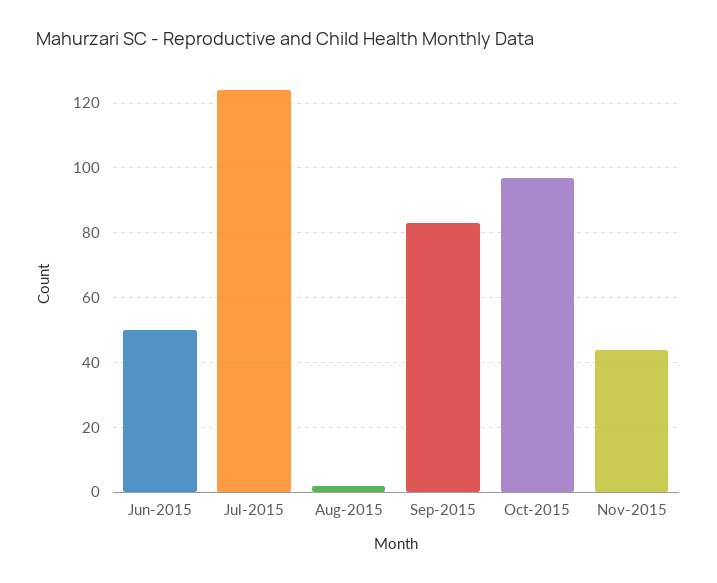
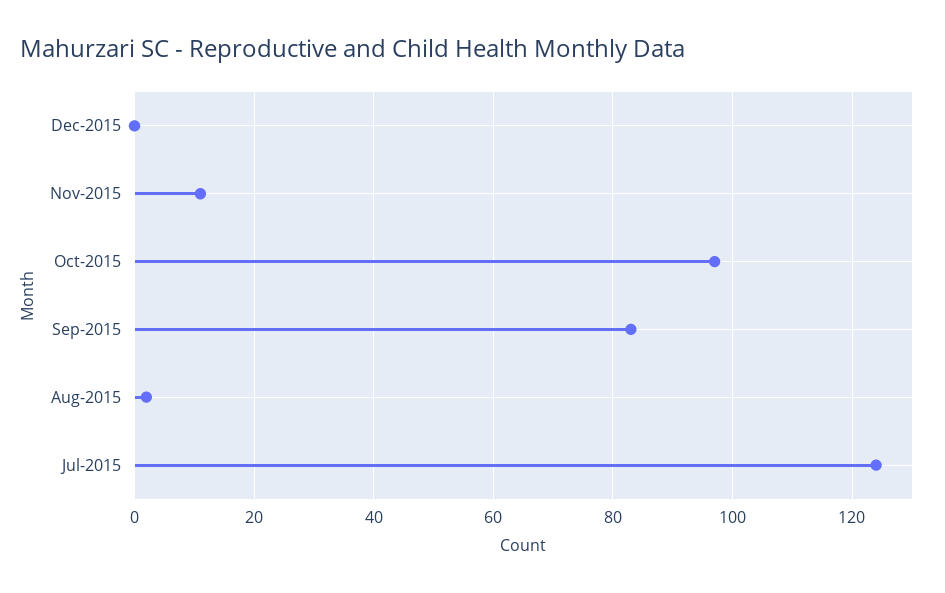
Jun-2015: 50 -> none
Nov-2015: 45 -> 10
Dec-2015: none -> 0

